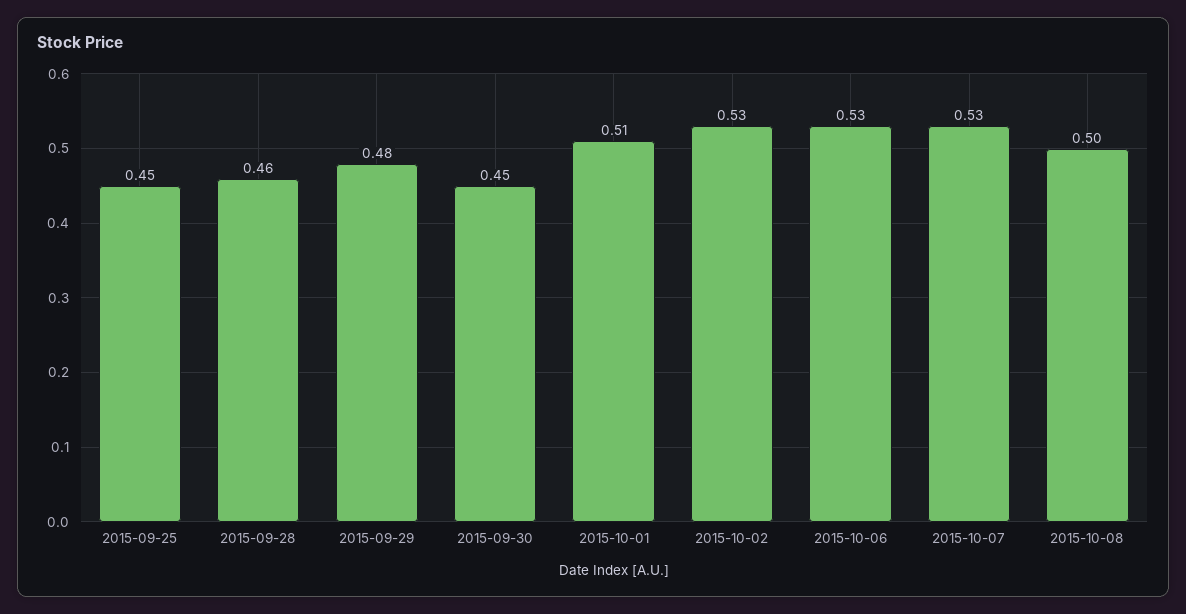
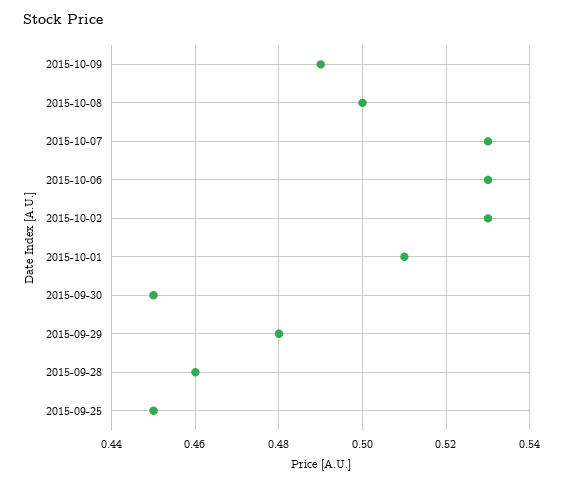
2015-10-09: none -> 0.49

